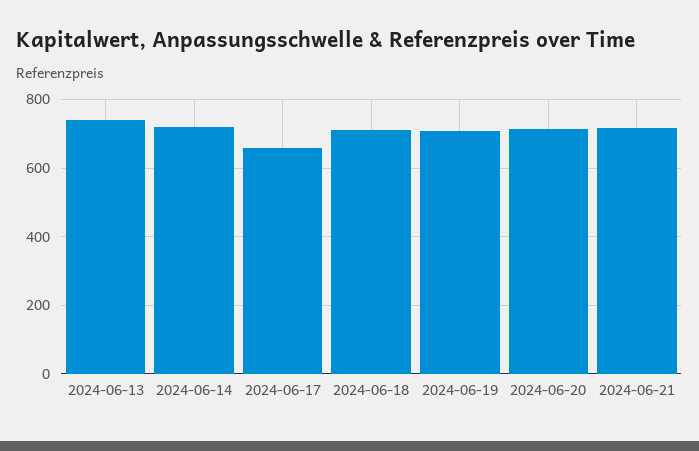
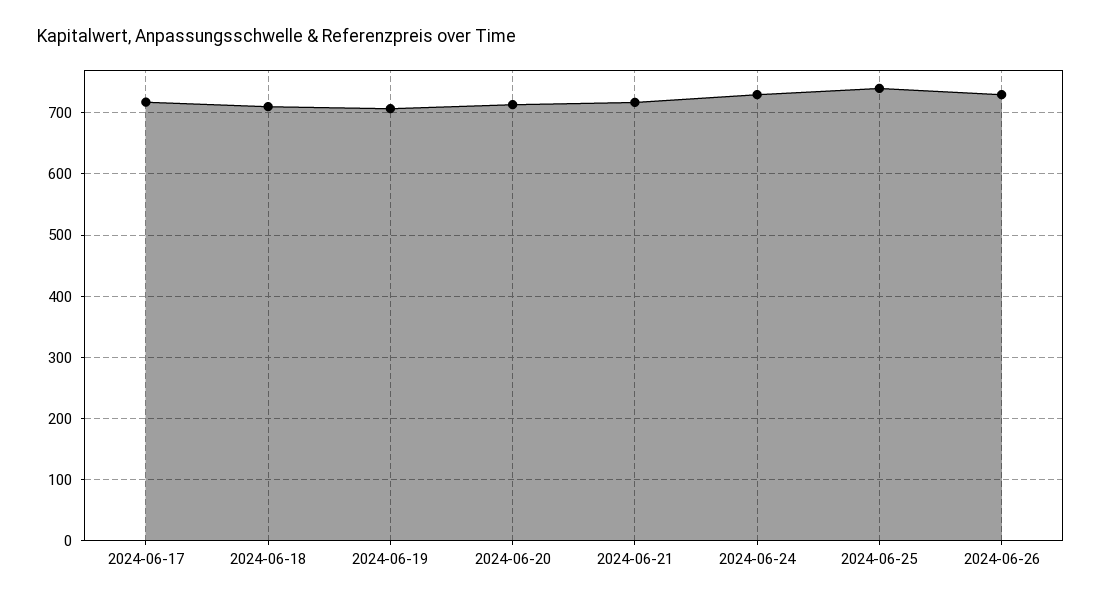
2024-06-13: 740 -> none
2024-06-14: 720 -> none
2024-06-17: 660 -> 720
2024-06-24: none -> 730
2024-06-25: none -> 740
2024-06-26: none -> 730

